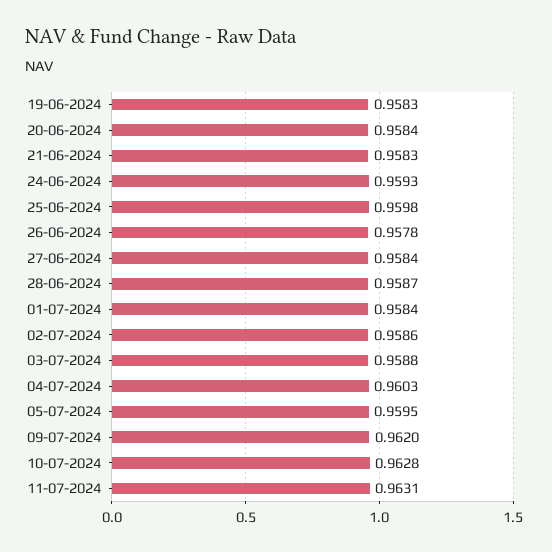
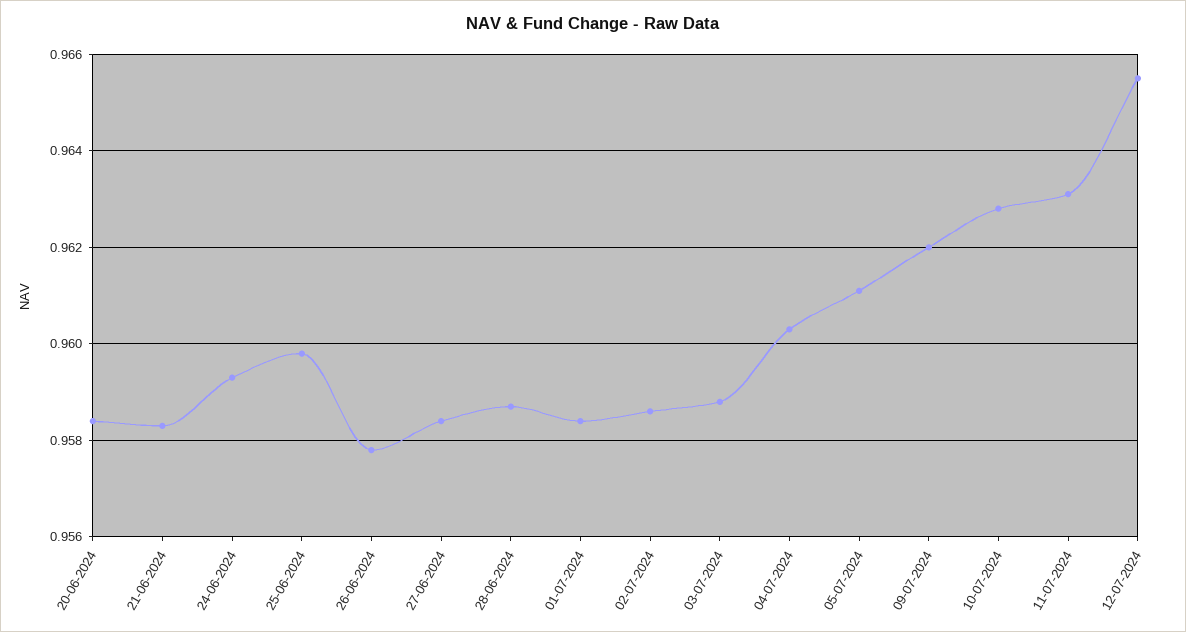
19-06-2024: 0.9583 -> none
05-07-2024: 0.9595 -> 0.961
12-07-2024: none -> 0.9655

